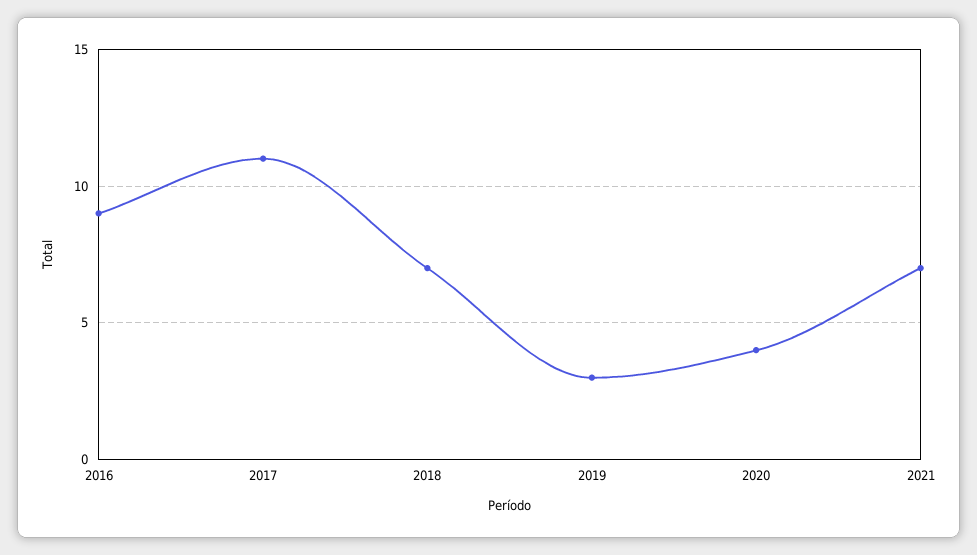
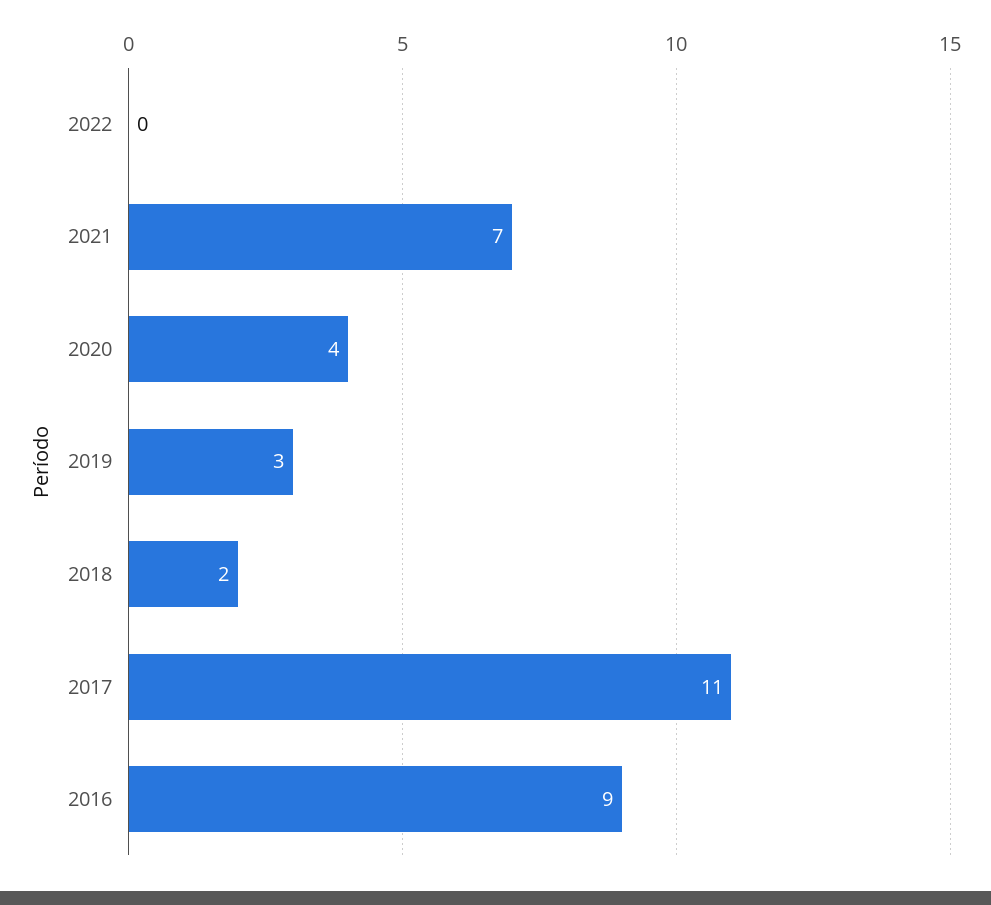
2018: 7 -> 2
2022: none -> 0

